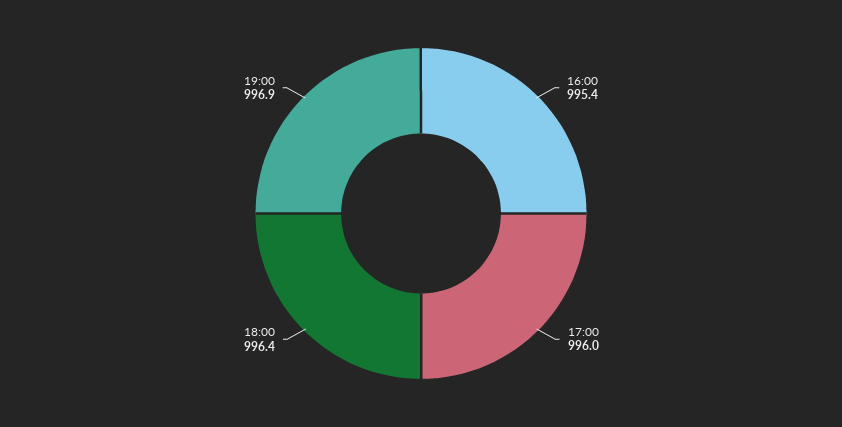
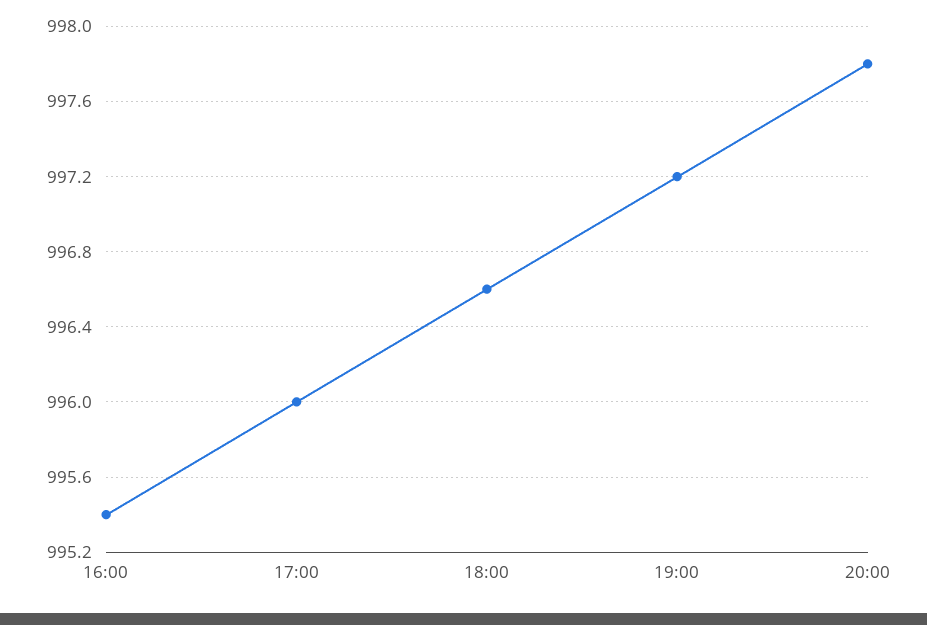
18:00: 996.4 -> 996.6
19:00: 996.9 -> 997.2
20:00: none -> 997.8

